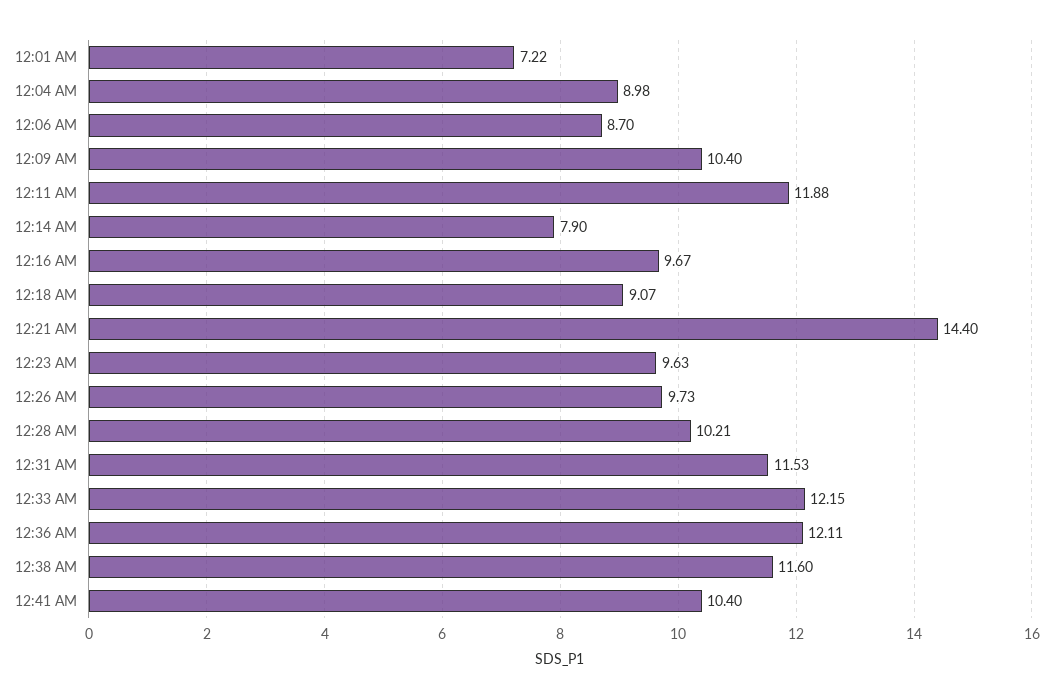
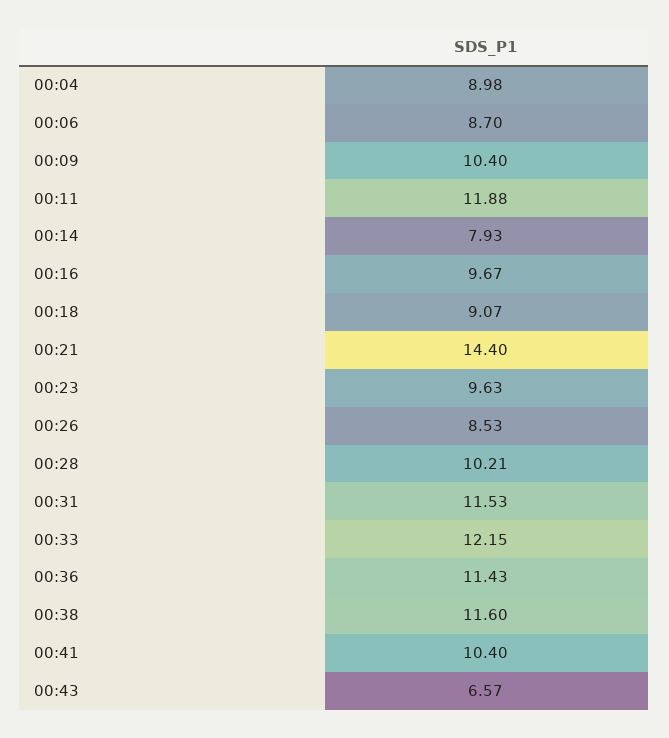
12:01 AM: 7.22 -> none
12:14 AM: 7.9 -> 7.93
12:26 AM: 9.73 -> 8.53
12:36 AM: 12.11 -> 11.43
00:43: none -> 6.57

